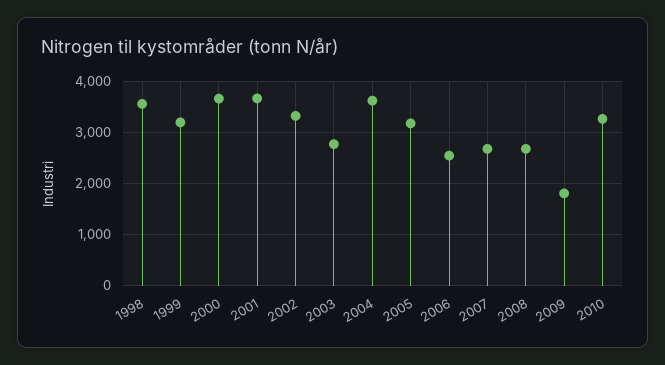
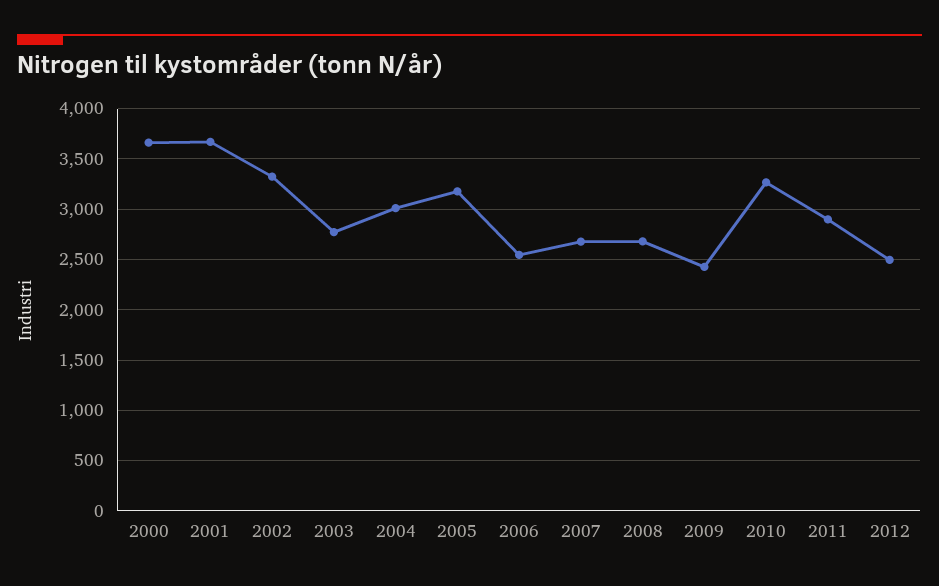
1998: 3600 -> none
1999: 3200 -> none
2004: 3600 -> 3000
2009: 1800 -> 2400
2011: none -> 2900
2012: none -> 2500

